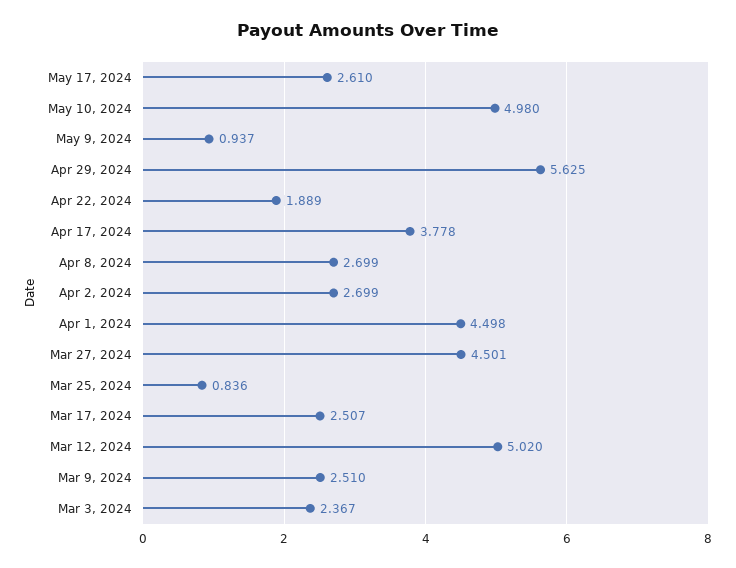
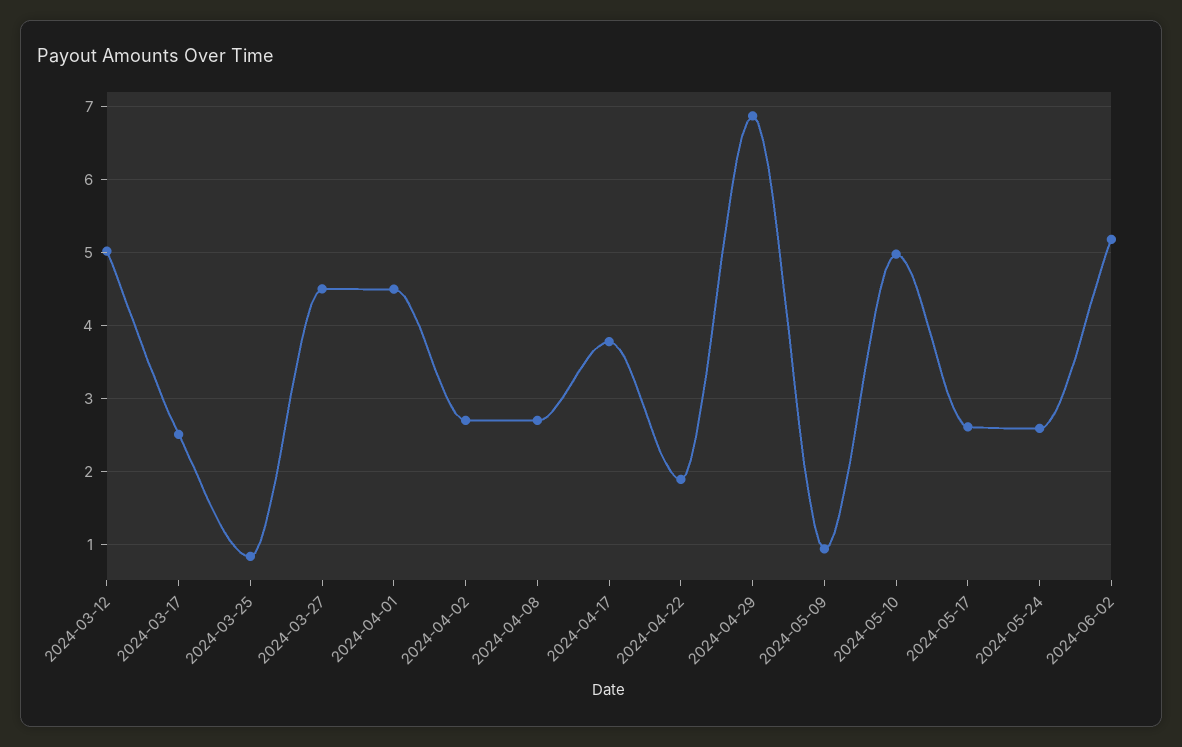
Apr 29, 2024: 5.625 -> 6.9
Mar 9, 2024: 2.51 -> none
Mar 3, 2024: 2.367 -> none
2024-05-24: none -> 2.6
2024-06-02: none -> 5.2

